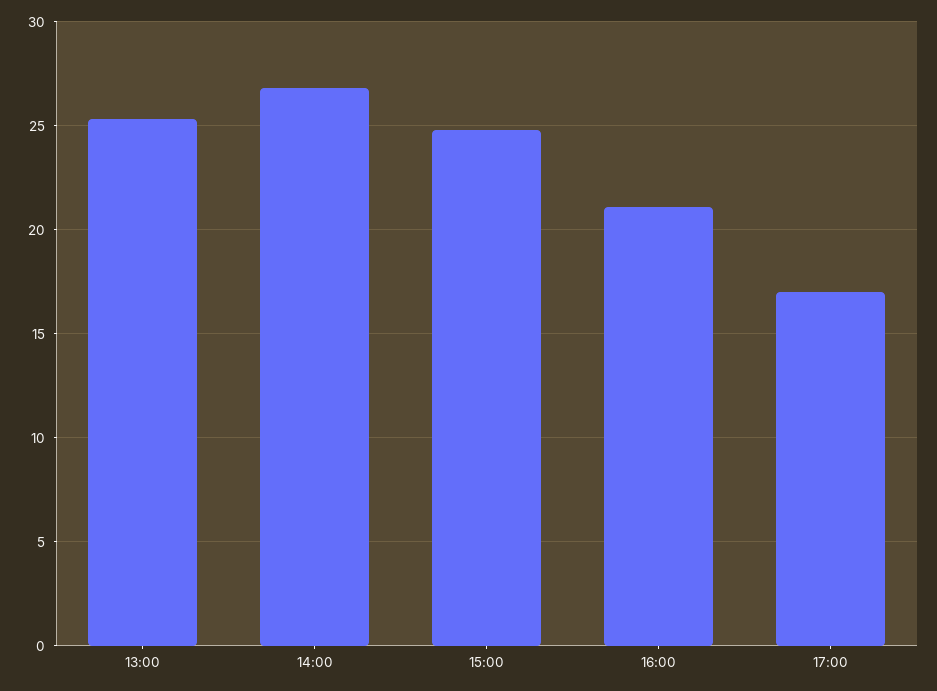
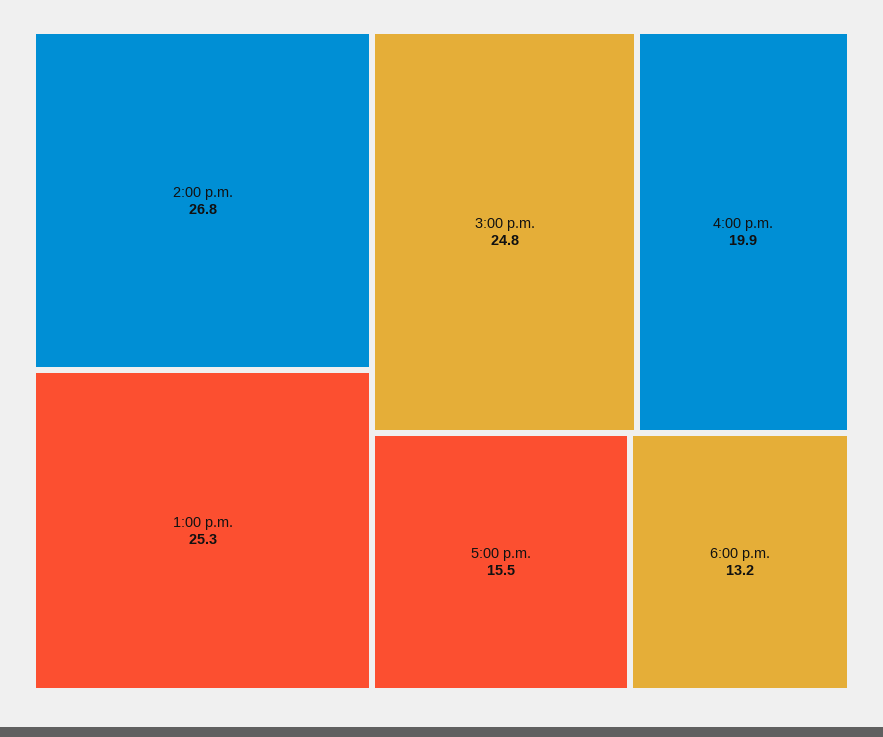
16:00: 21 -> 19.9
17:00: 17 -> 15.5
6:00 p.m.: none -> 13.2

